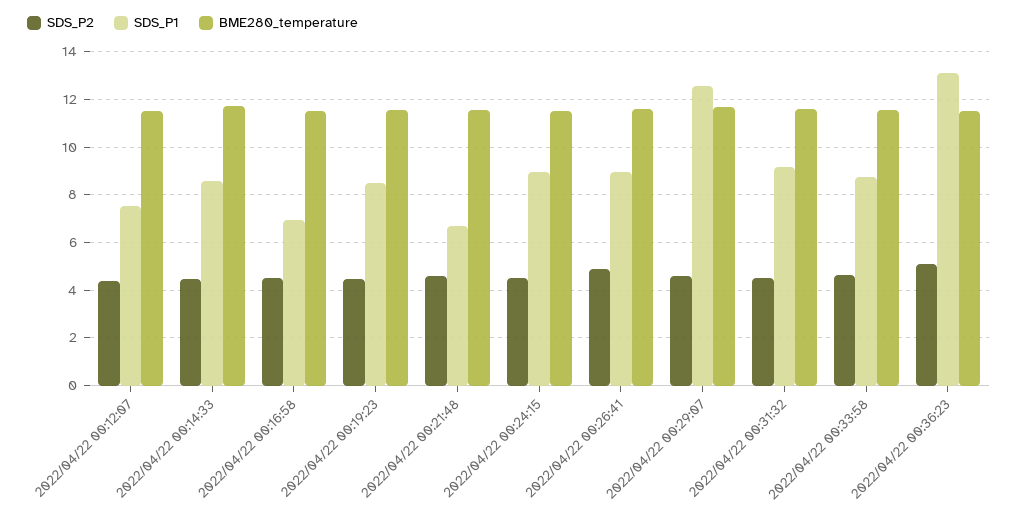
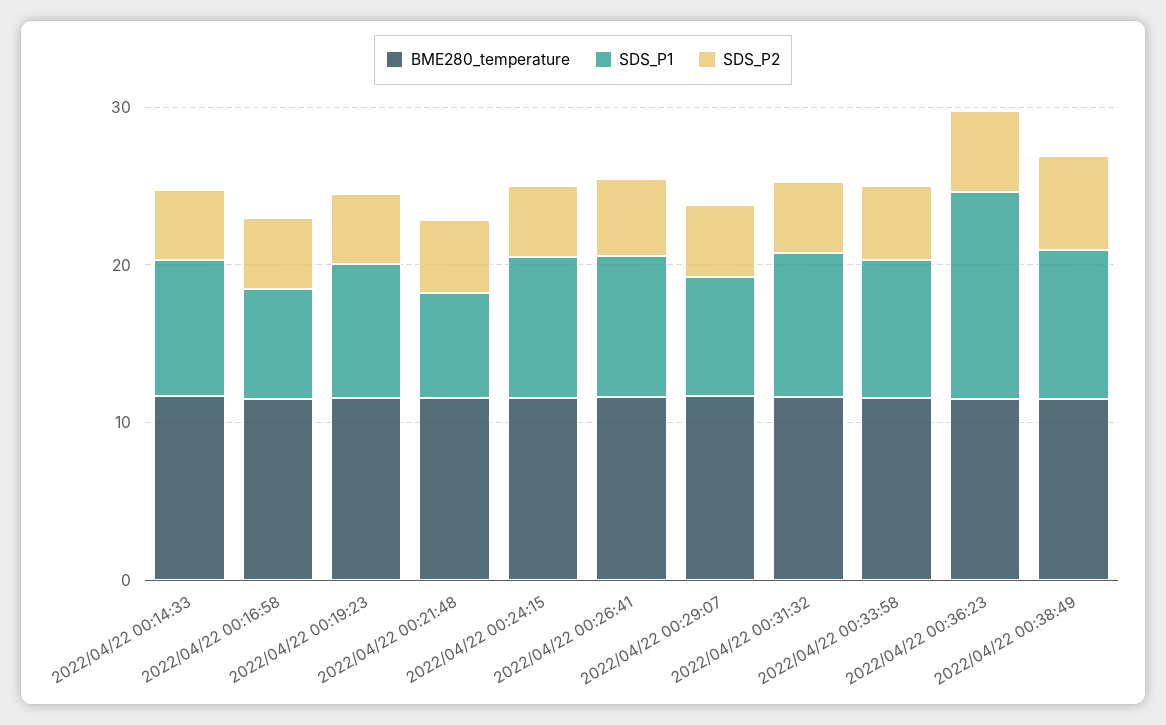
SDS_P2, 2022/04/22 00:12:07: 4.5 -> none
SDS_P1, 2022/04/22 00:12:07: 7.5 -> none
BME280_temperature, 2022/04/22 00:12:07: 11.5 -> none
SDS_P1, 2022/04/22 00:29:07: 12.5 -> 8
BME280_temperature, 2022/04/22 00:38:49: none -> 12
SDS_P1, 2022/04/22 00:38:49: none -> 10
SDS_P2, 2022/04/22 00:38:49: none -> 6

